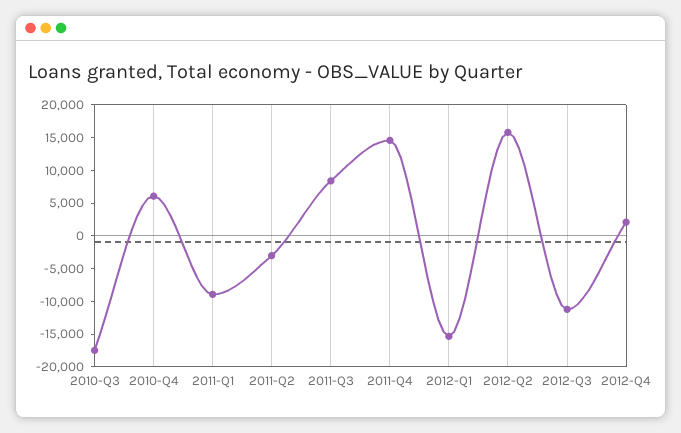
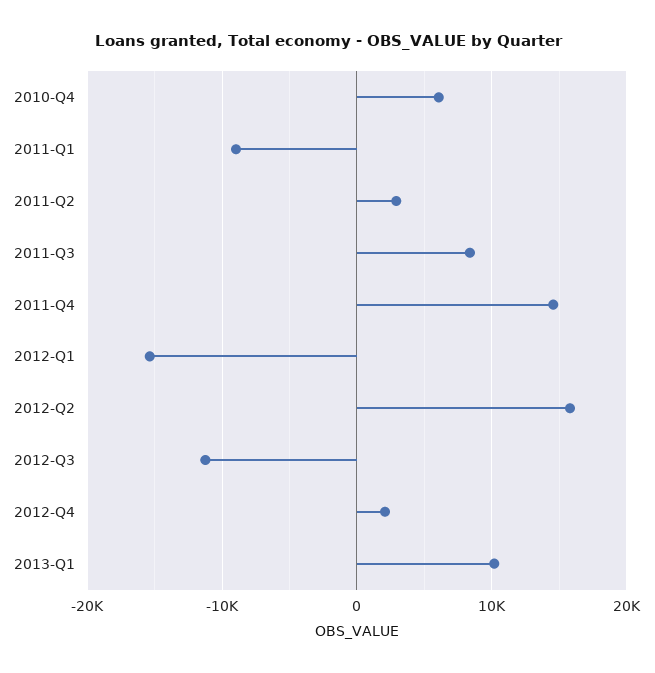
2010-Q3: -17500 -> none
2011-Q2: -2500 -> 3000
2013-Q1: none -> 10000

